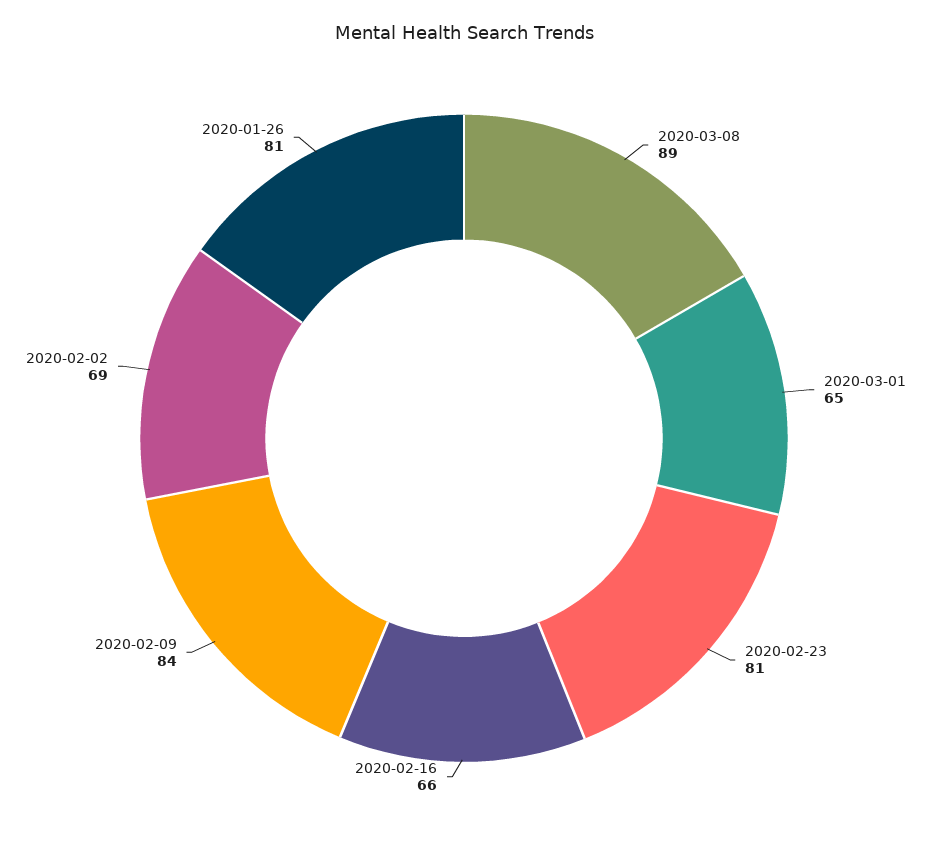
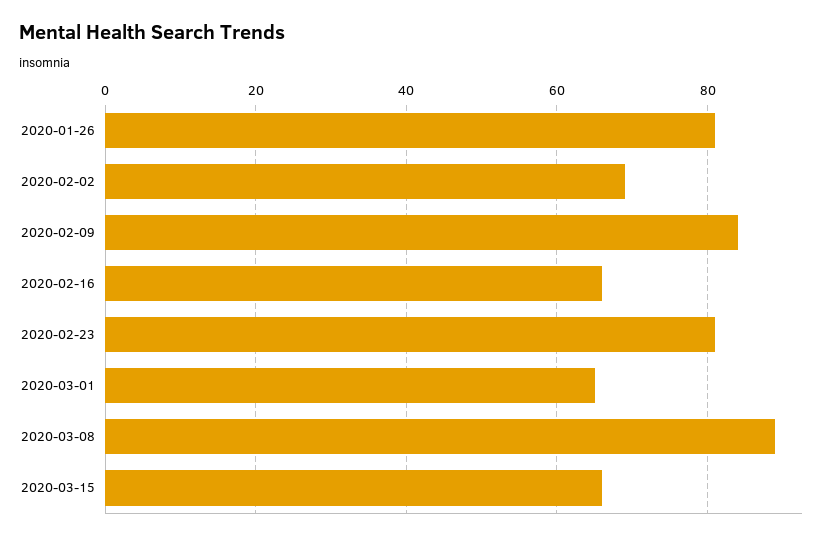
2020-03-15: none -> 65

